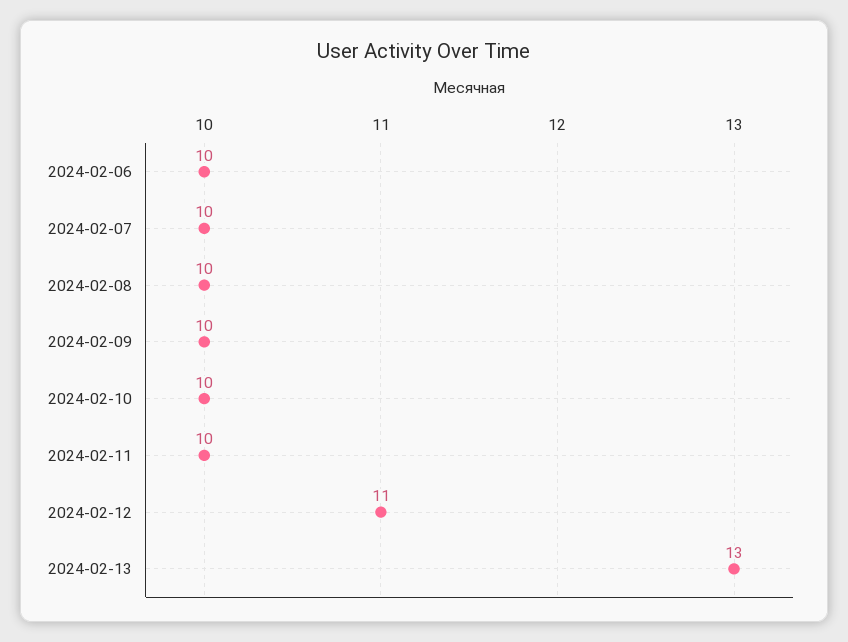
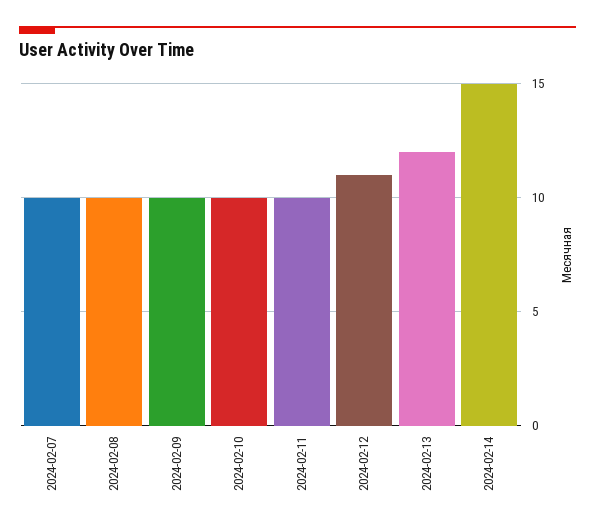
2024-02-06: 10 -> none
2024-02-13: 13 -> 12
2024-02-14: none -> 15

